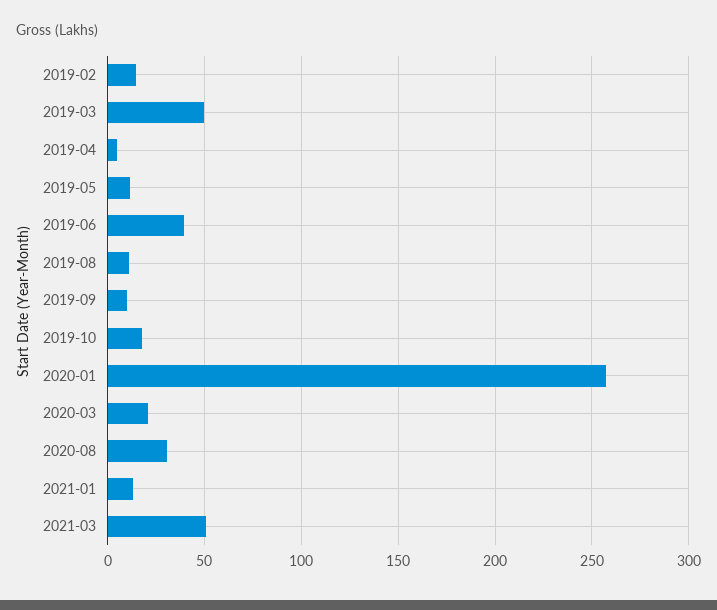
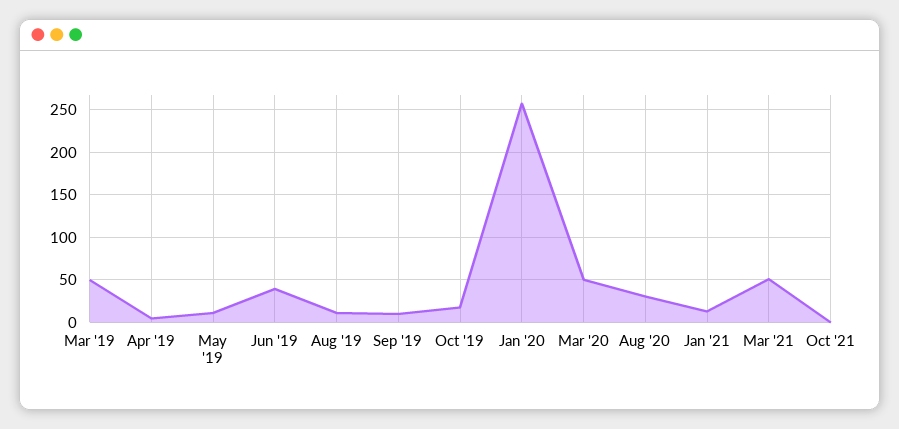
2019-02: 15 -> none
2020-03: 20 -> 50
Oct '21: none -> 0

